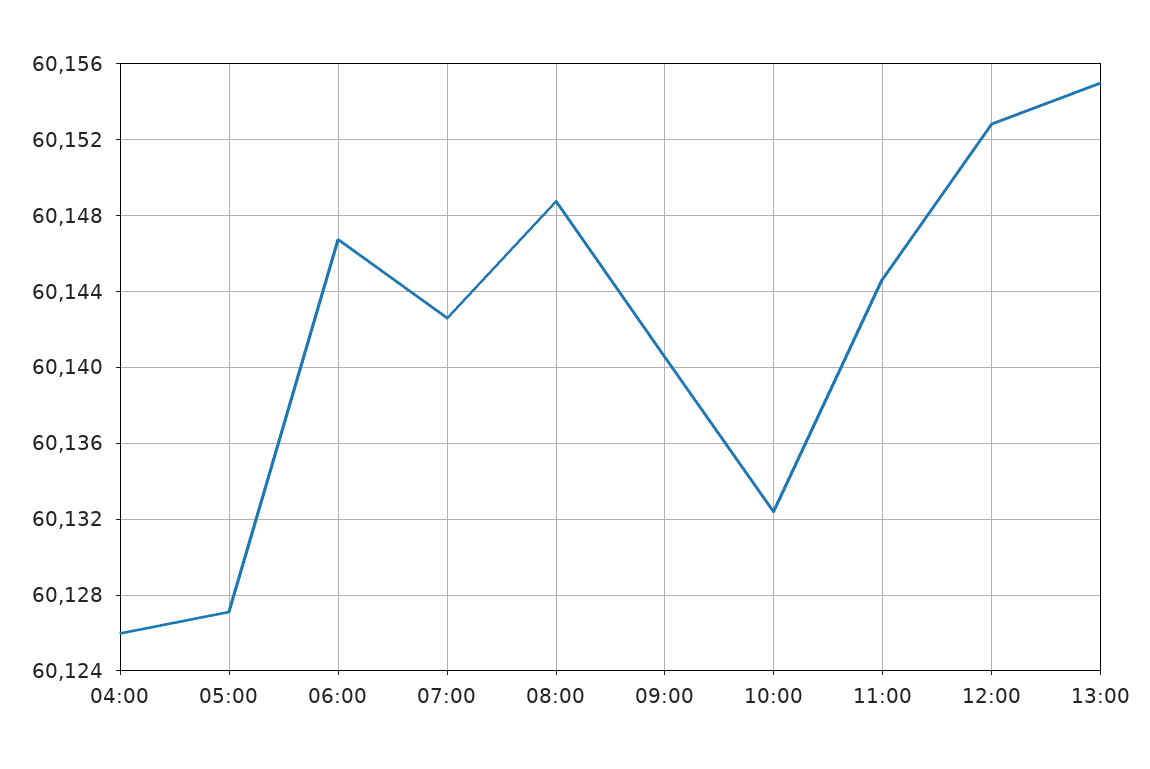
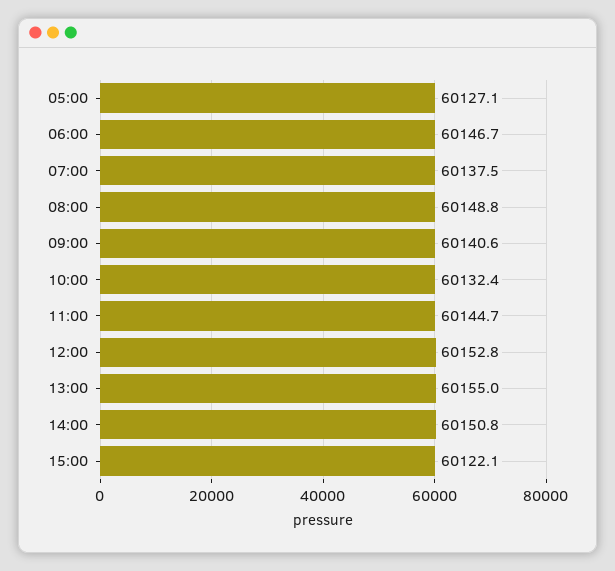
04:00: 60126 -> none
07:00: 60142.5 -> 60137.5
14:00: none -> 60150.8
15:00: none -> 60122.1

